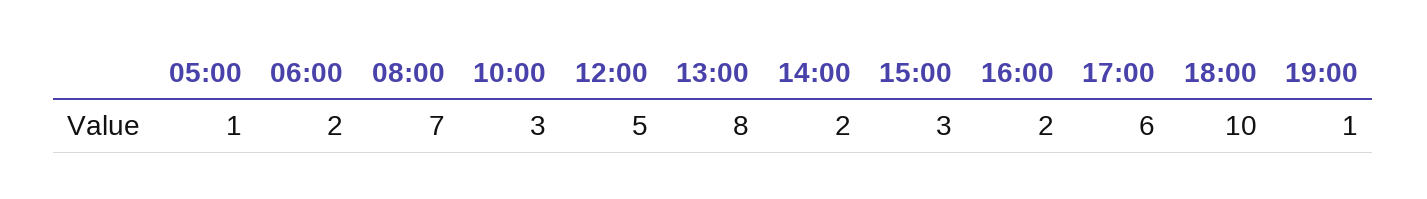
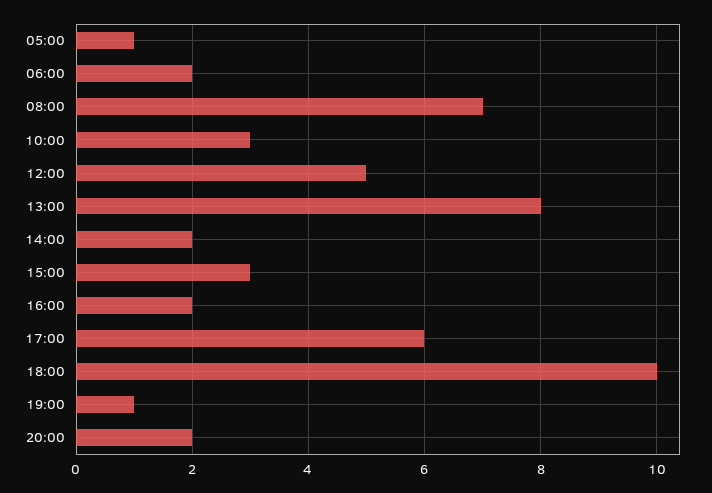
20:00: none -> 2

